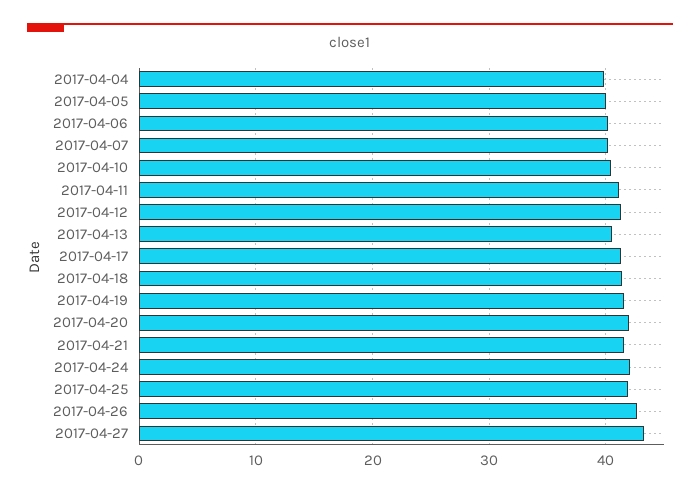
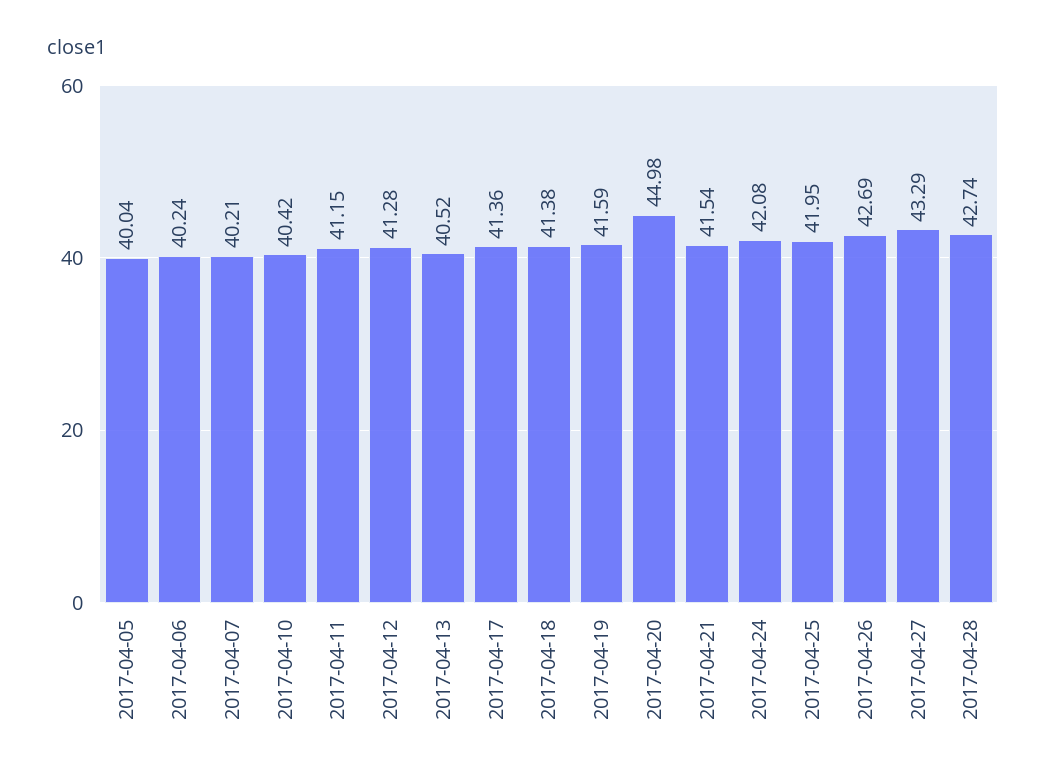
2017-04-04: 40 -> none
2017-04-20: 42 -> 44.98
2017-04-28: none -> 42.74

